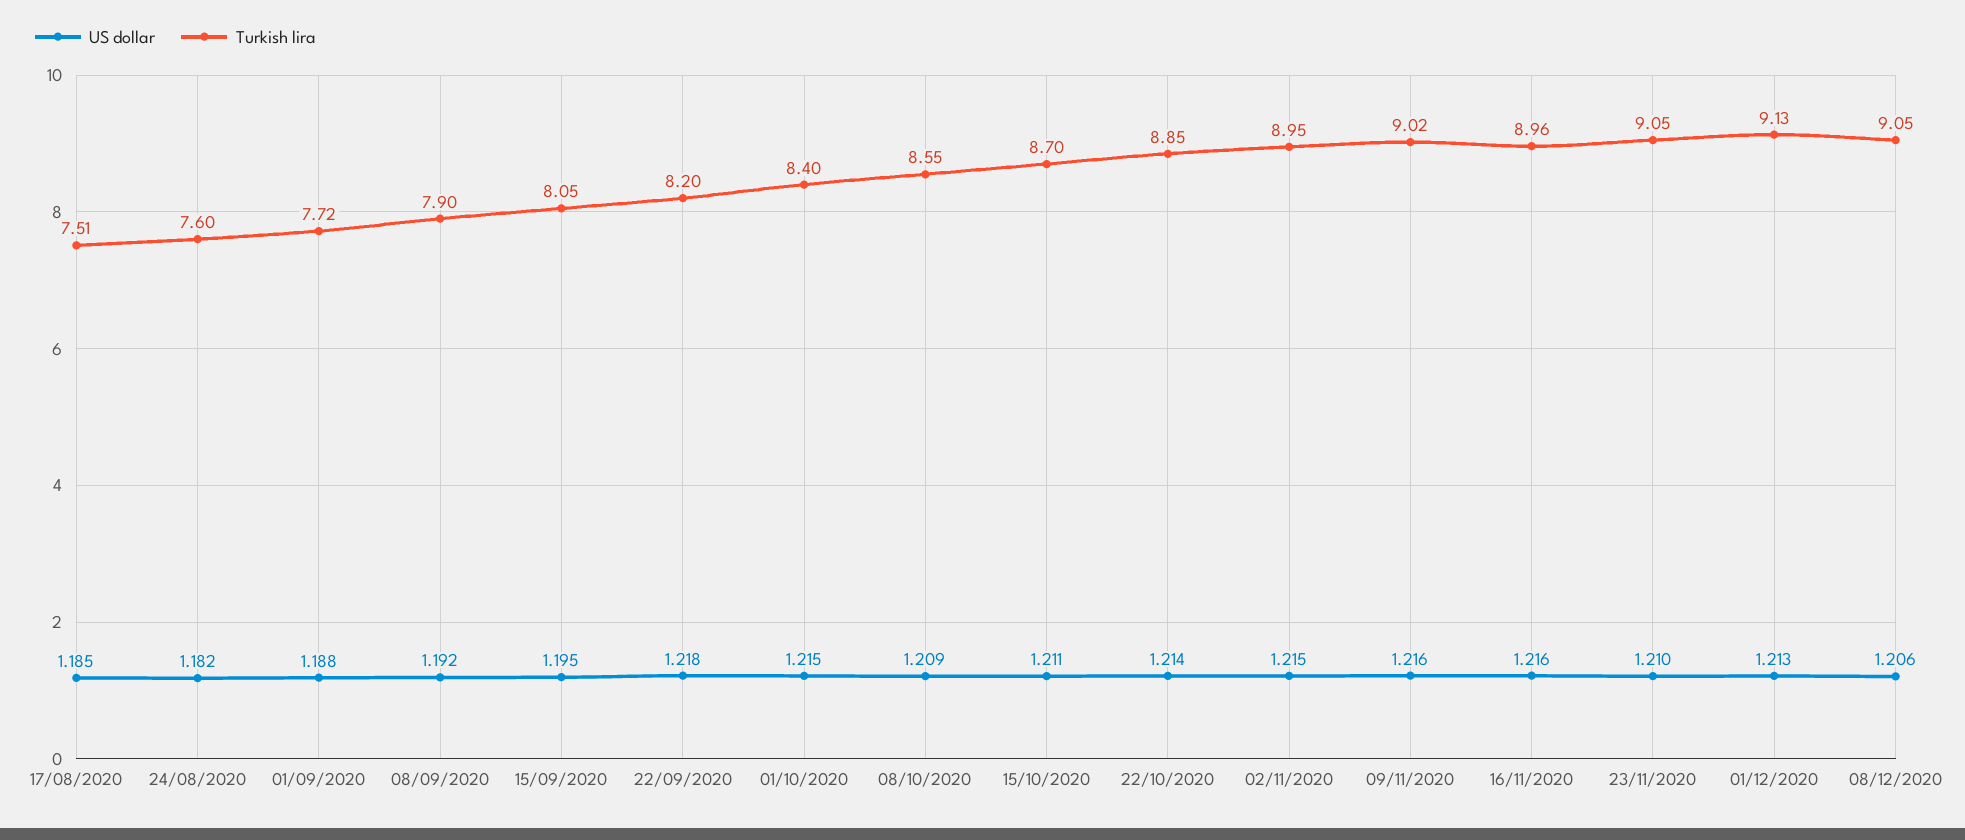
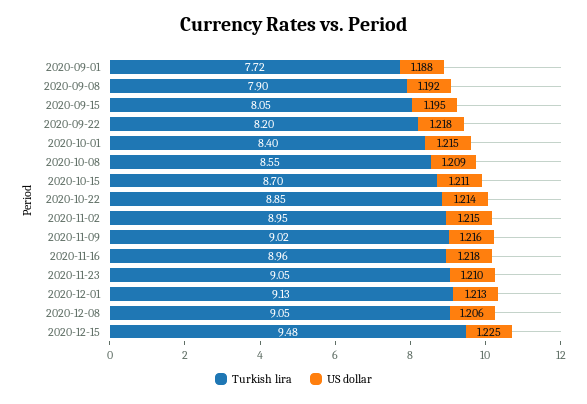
US dollar, 17/08/2020: 1.185 -> none
Turkish lira, 17/08/2020: 7.51 -> none
US dollar, 24/08/2020: 1.182 -> none
Turkish lira, 24/08/2020: 7.6 -> none
US dollar, 16/11/2020: 1.216 -> 1.218
Turkish lira, 2020-12-15: none -> 9.48
US dollar, 2020-12-15: none -> 1.225

